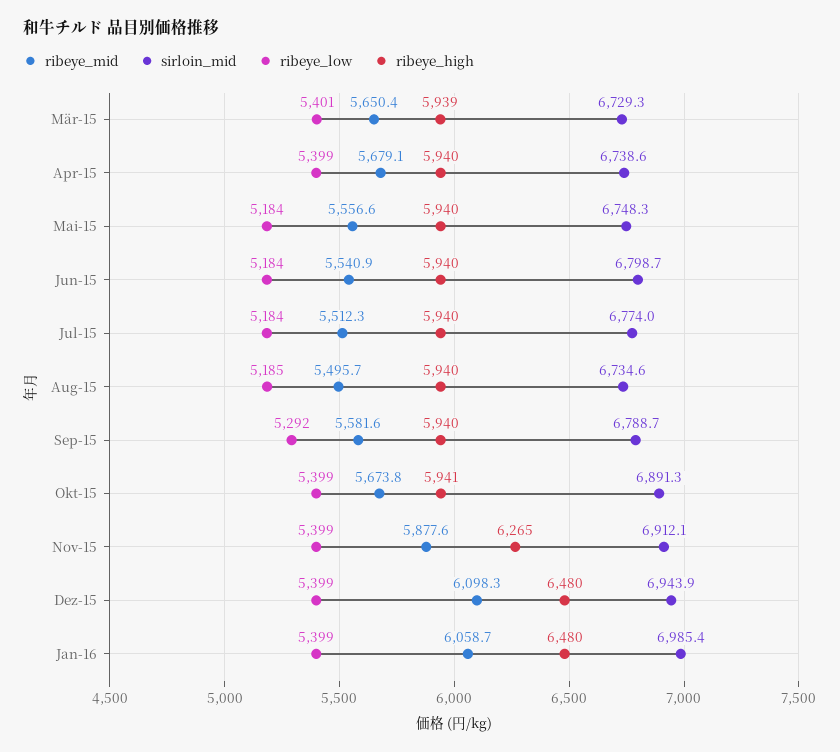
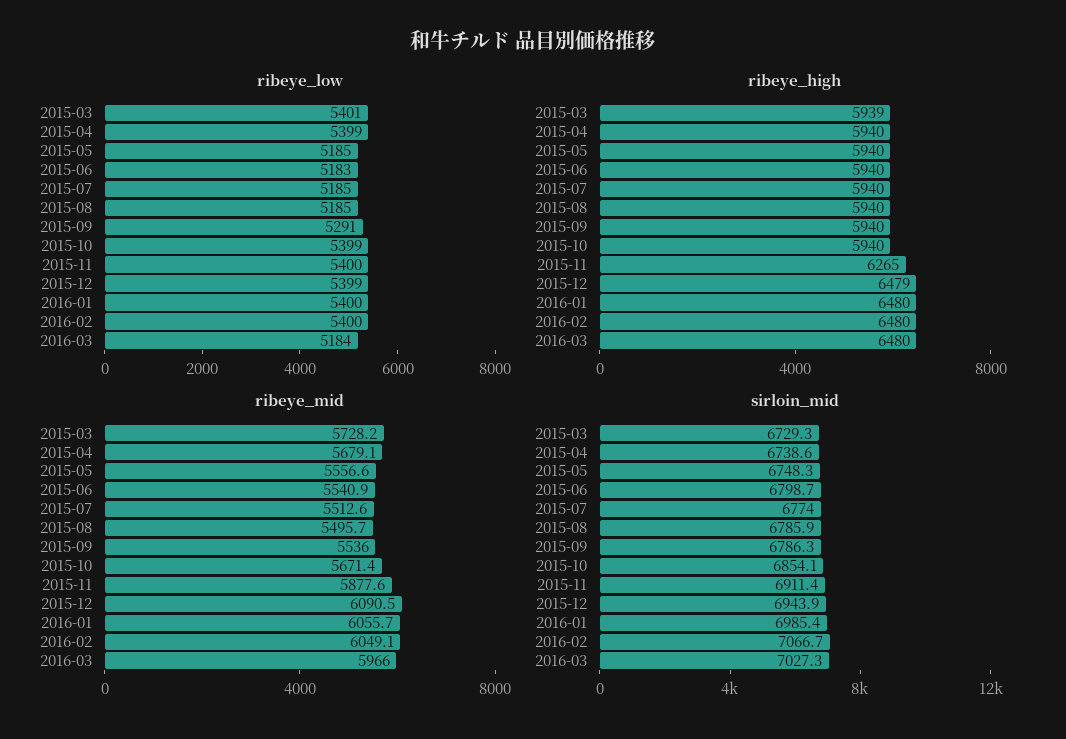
ribeye_mid, Mär-15: 5650.4 -> 5728.2
ribeye_low, Mai-15: 5184 -> 5185
ribeye_low, Jun-15: 5184 -> 5183
ribeye_mid, Jul-15: 5512.3 -> 5512.6
ribeye_low, Jul-15: 5184 -> 5185
sirloin_mid, Aug-15: 6734.6 -> 6785.9
ribeye_mid, Sep-15: 5581.6 -> 5536
sirloin_mid, Sep-15: 6788.7 -> 6786.3
ribeye_low, Sep-15: 5292 -> 5291
ribeye_mid, Okt-15: 5673.8 -> 5671.4
sirloin_mid, Okt-15: 6891.3 -> 6854.1
ribeye_high, Okt-15: 5941 -> 5940
sirloin_mid, Nov-15: 6912.1 -> 6911.4
ribeye_low, Nov-15: 5399 -> 5400
ribeye_mid, Dez-15: 6098.3 -> 6090.5
ribeye_high, Dez-15: 6480 -> 6479
ribeye_mid, Jan-16: 6058.7 -> 6055.7
ribeye_low, Jan-16: 5399 -> 5400
ribeye_low, 2016-02: none -> 5400
ribeye_low, 2016-03: none -> 5184
ribeye_high, 2016-02: none -> 6480
ribeye_high, 2016-03: none -> 6480
ribeye_mid, 2016-02: none -> 6049.1
ribeye_mid, 2016-03: none -> 5966
sirloin_mid, 2016-02: none -> 7066.7
sirloin_mid, 2016-03: none -> 7027.3

